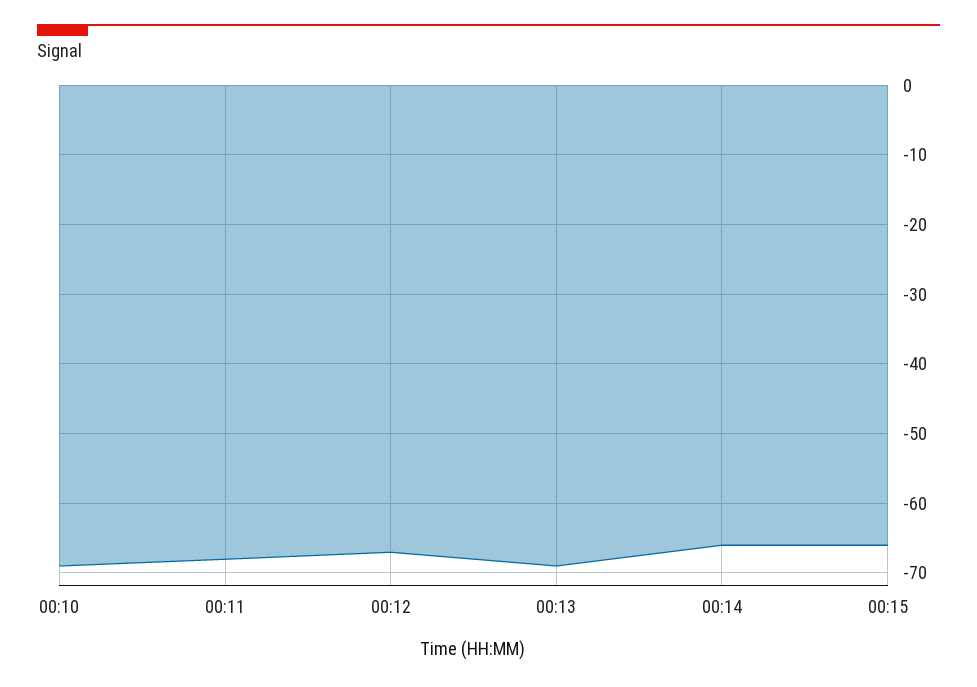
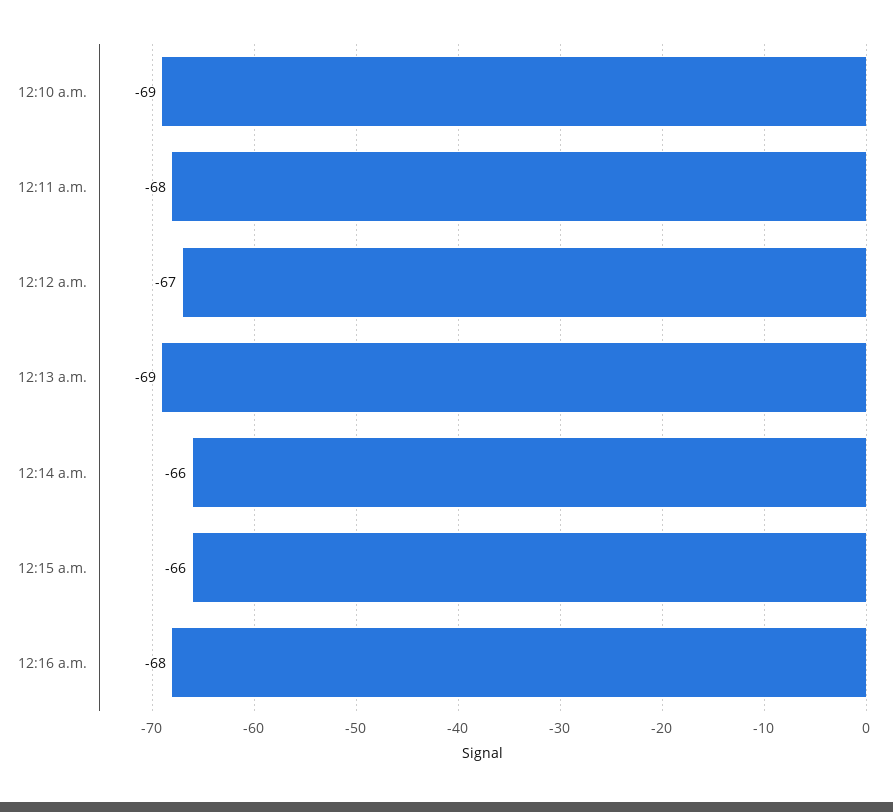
12:16 a.m.: none -> -68

